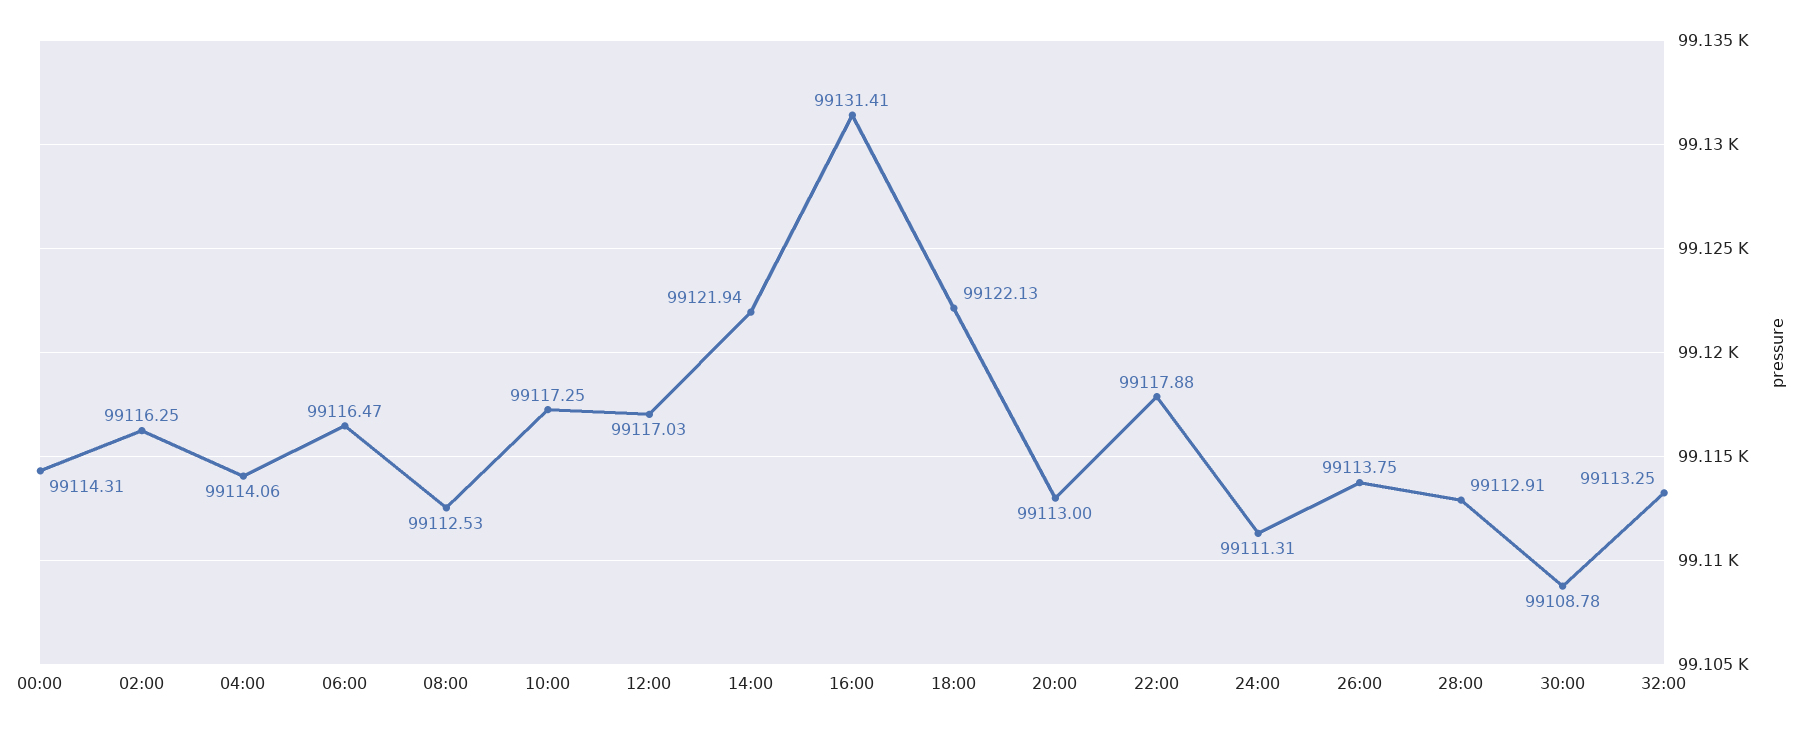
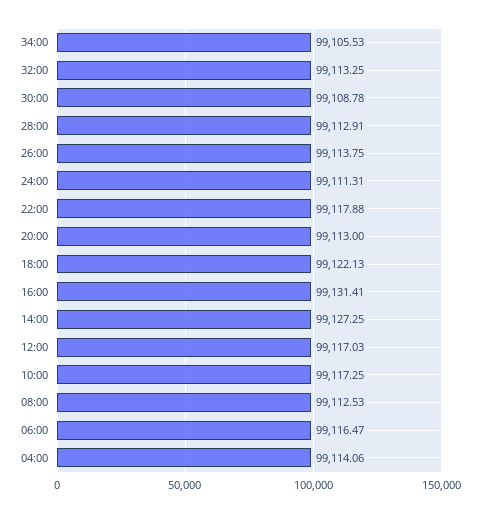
00:00: 99114.31 -> none
02:00: 99116.25 -> none
14:00: 99121.94 -> 99127.25
34:00: none -> 99105.53

